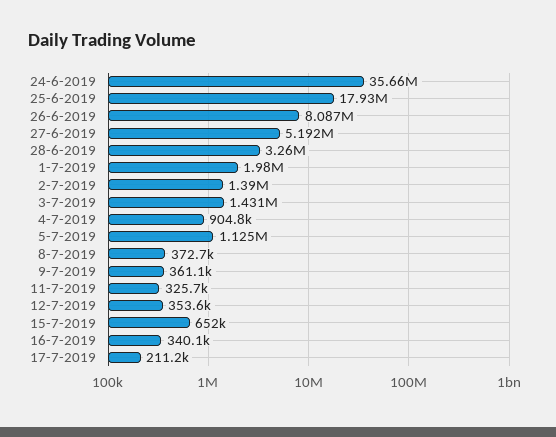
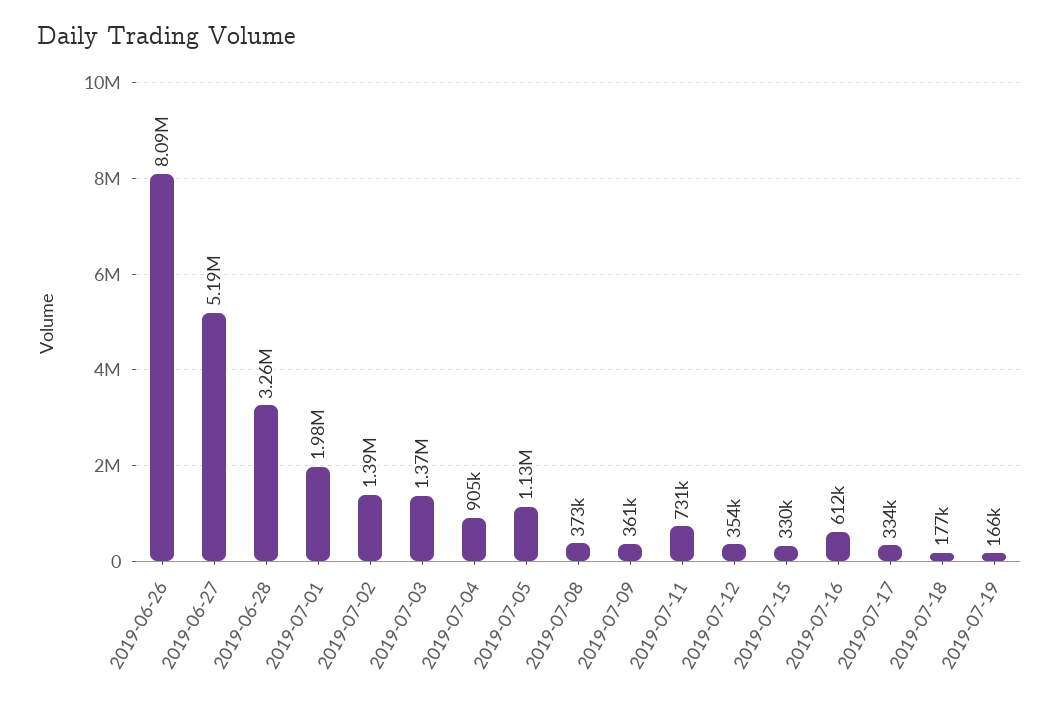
24-6-2019: 35660000 -> none
25-6-2019: 17930000 -> none
3-7-2019: 1431000 -> 1370000
11-7-2019: 325700 -> 731000
15-7-2019: 652000 -> 330000
16-7-2019: 340100 -> 612000
17-7-2019: 211200 -> 334000
2019-07-18: none -> 177000
2019-07-19: none -> 166000

